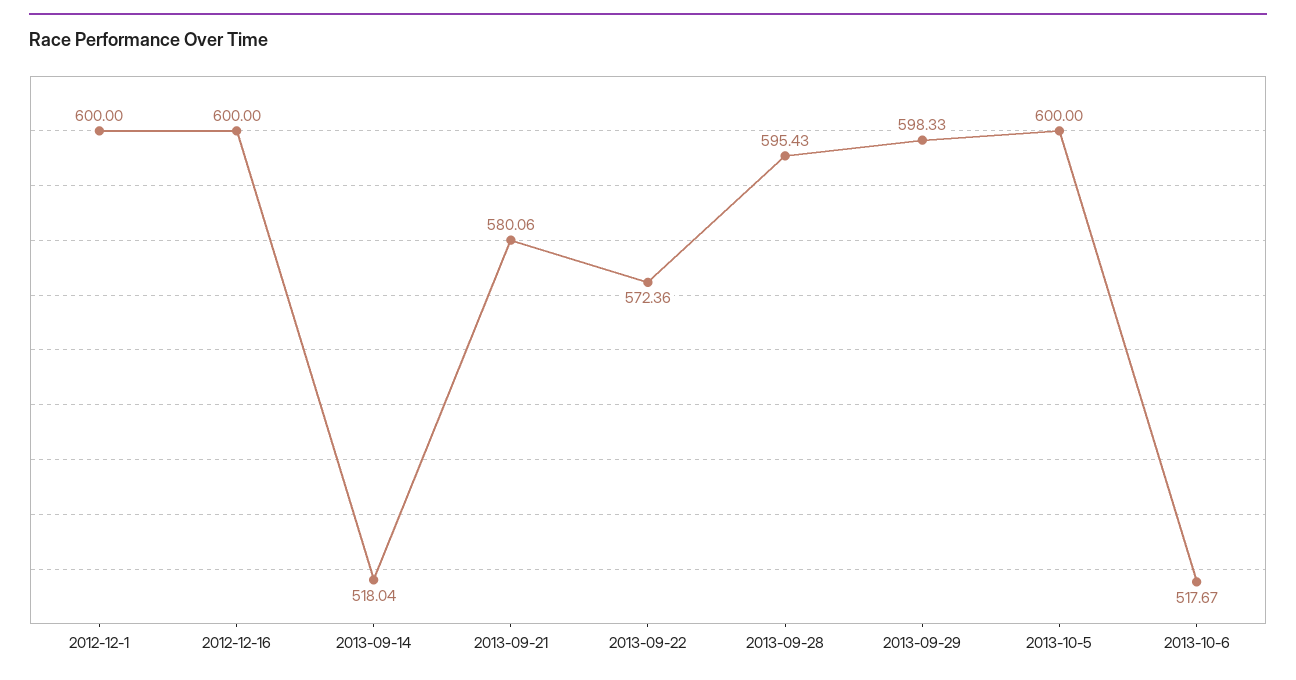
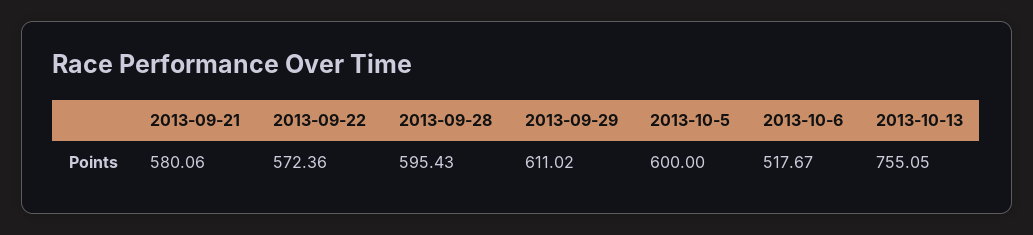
2012-12-1: 600 -> none
2012-12-16: 600 -> none
2013-09-14: 518.04 -> none
2013-09-29: 598.33 -> 611.02
2013-10-13: none -> 755.05

